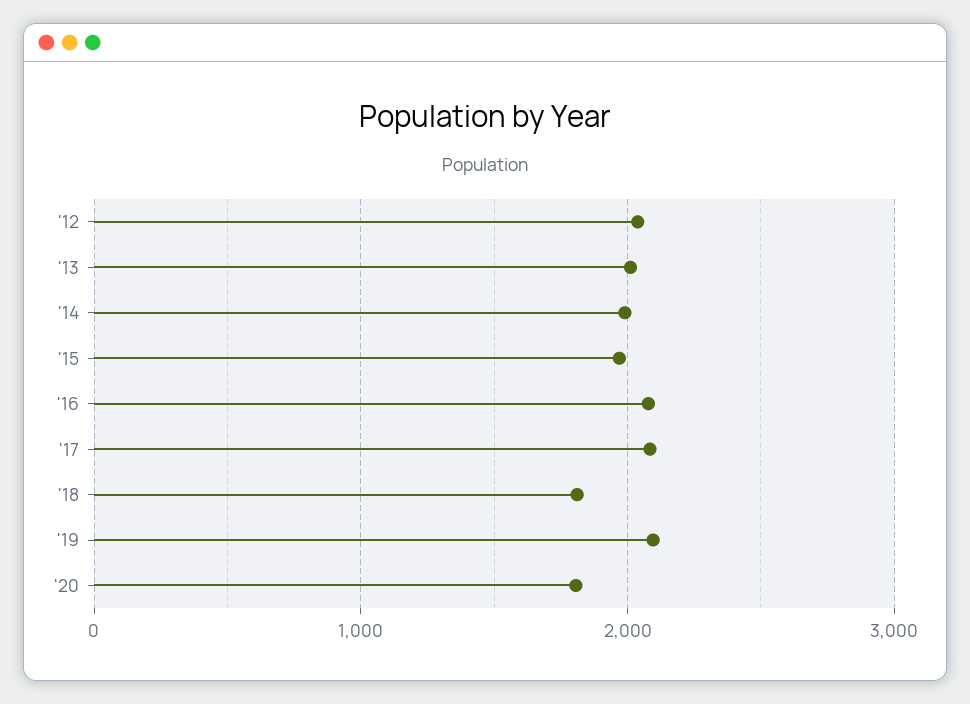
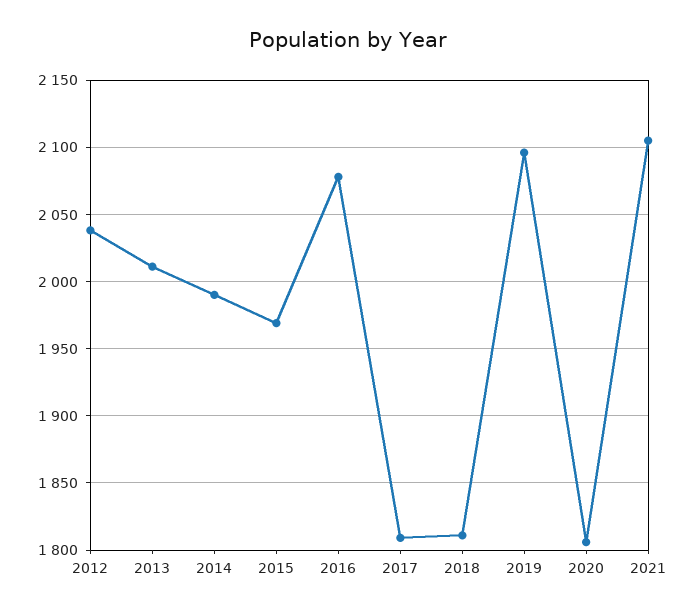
'17: 2100 -> 1810
2021: none -> 2105

